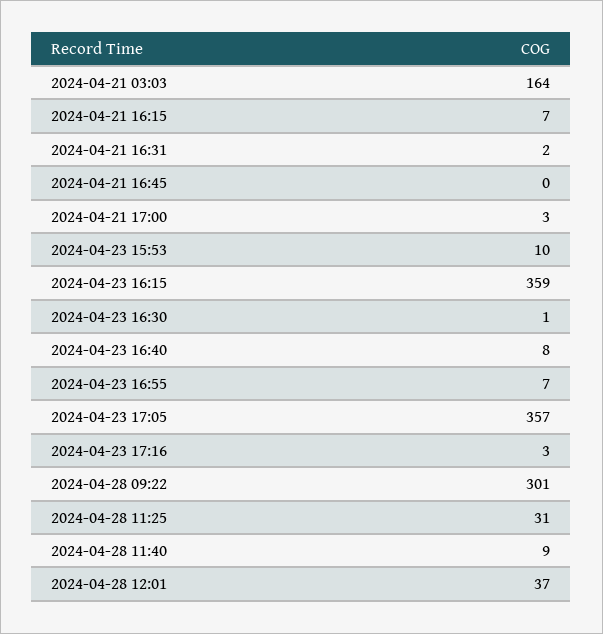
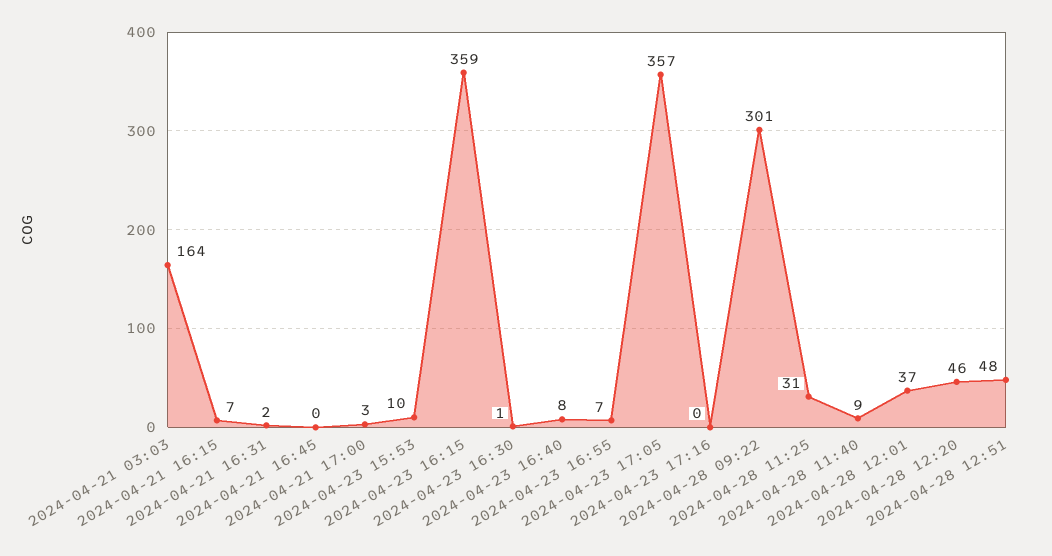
2024-04-23 17:16: 3 -> 0
2024-04-28 12:20: none -> 46
2024-04-28 12:51: none -> 48

